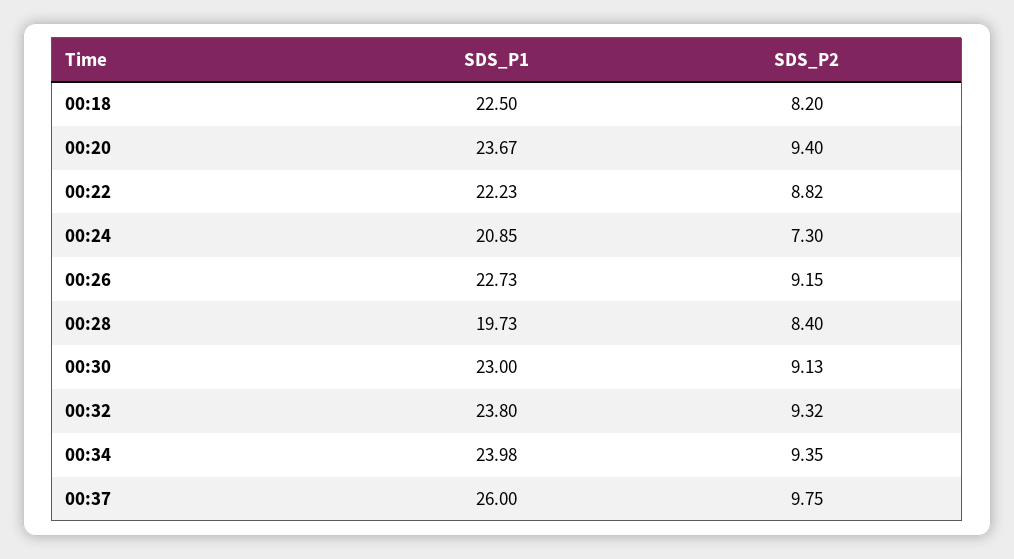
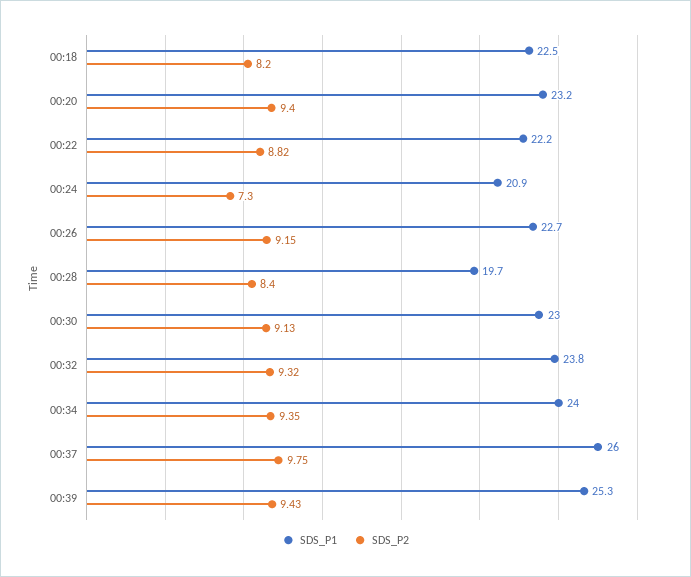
SDS_P1, 00:20: 23.67 -> 23.2
SDS_P1, 00:39: none -> 25.3
SDS_P2, 00:39: none -> 9.43

